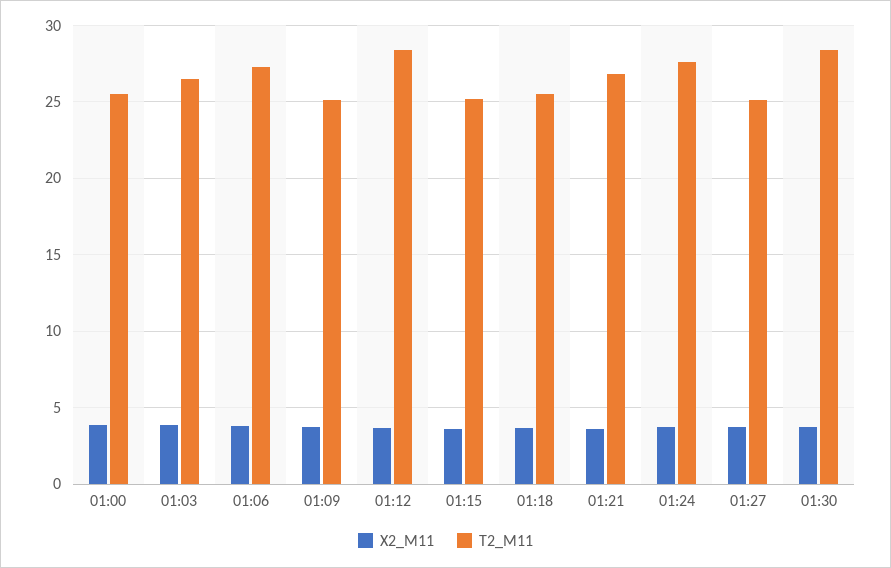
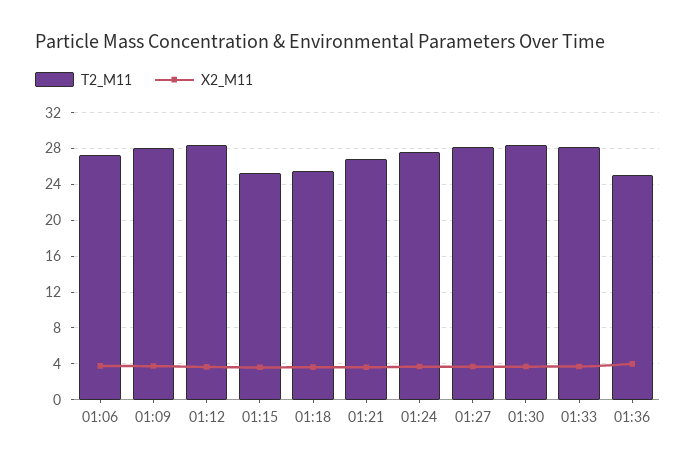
X2_M11, 01:00: 4 -> none
T2_M11, 01:00: 25.5 -> none
X2_M11, 01:03: 4 -> none
T2_M11, 01:03: 26.5 -> none
T2_M11, 01:09: 25 -> 28
T2_M11, 01:27: 25 -> 28
T2_M11, 01:33: none -> 28
X2_M11, 01:33: none -> 4
T2_M11, 01:36: none -> 25
X2_M11, 01:36: none -> 4

